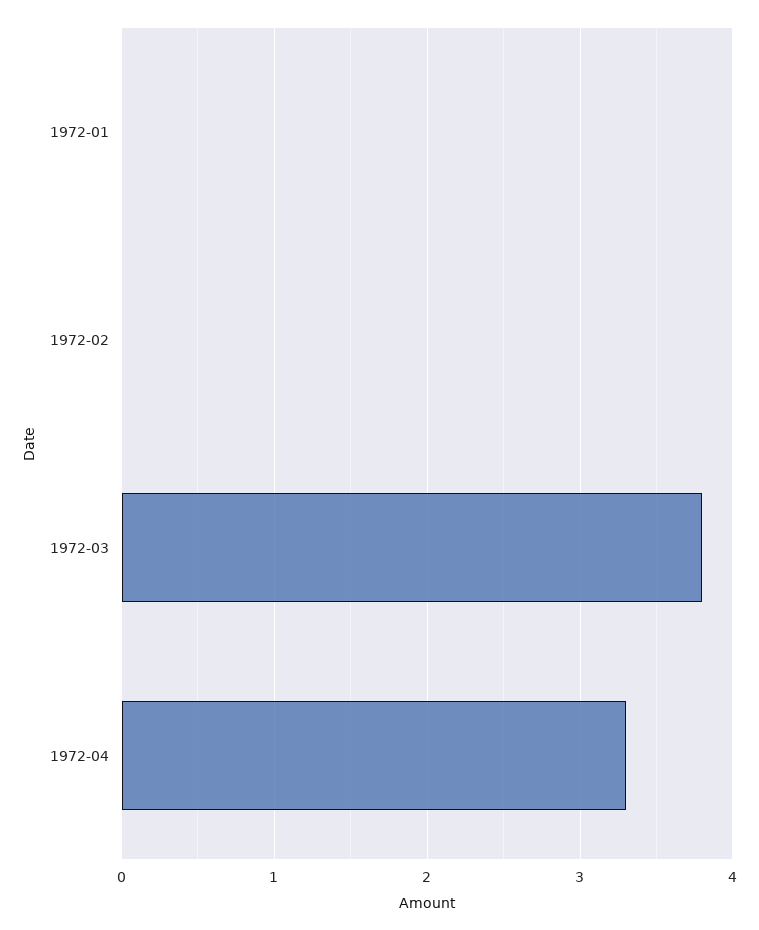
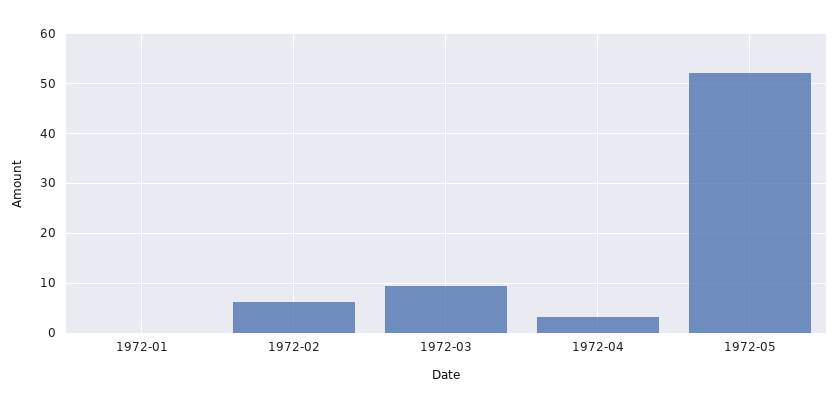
1972-02: 0 -> 6
1972-03: 3.8 -> 10
1972-05: none -> 52

